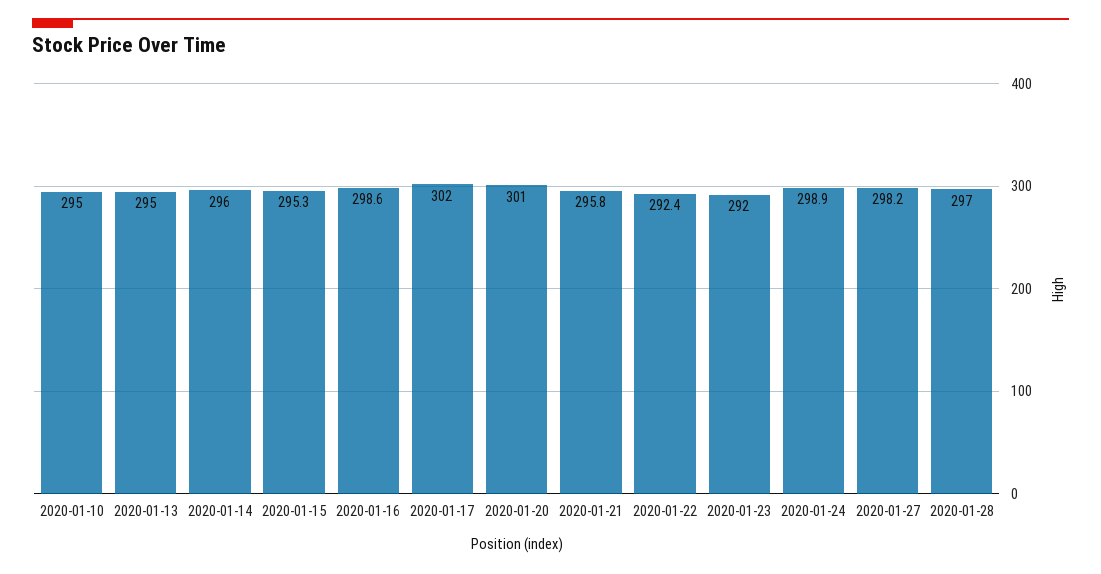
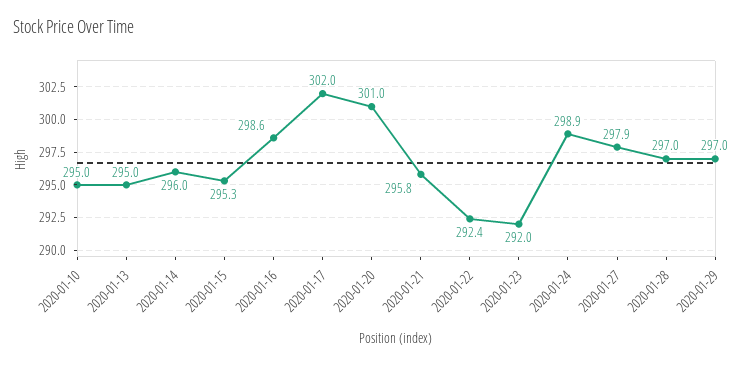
2020-01-27: 298.2 -> 297.9
2020-01-29: none -> 297

